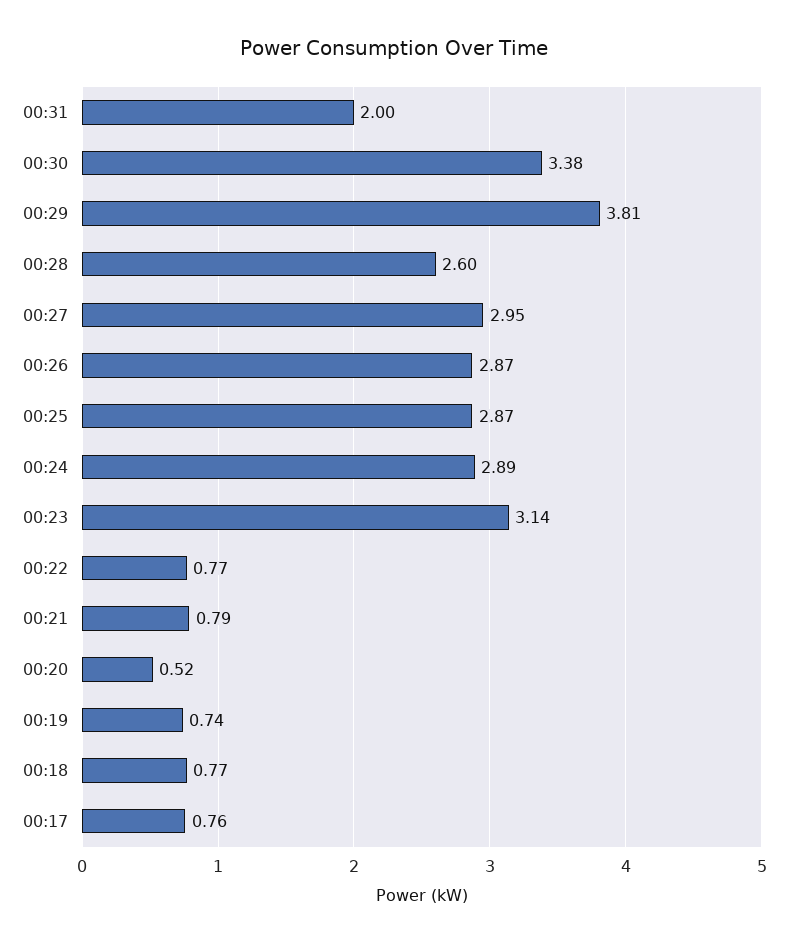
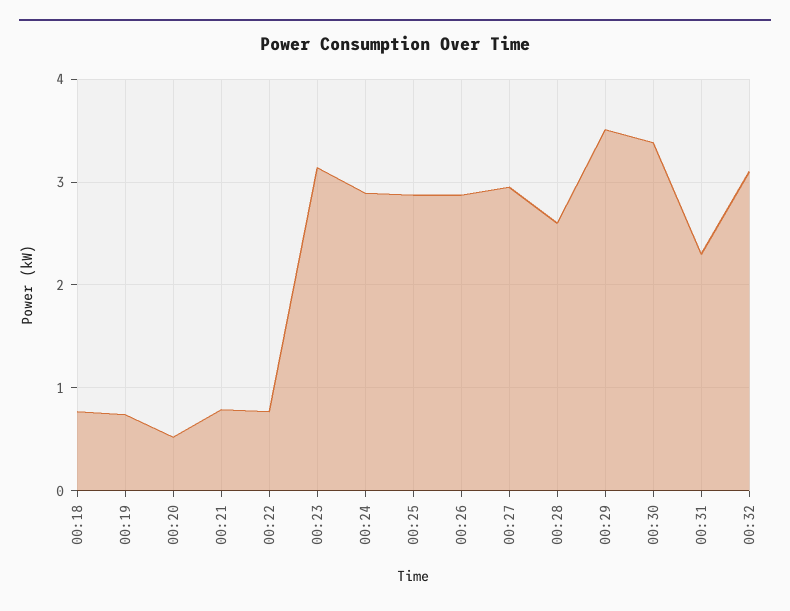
00:31: 2 -> 2.3
00:29: 3.81 -> 3.5
00:17: 0.76 -> none
00:32: none -> 3.1

